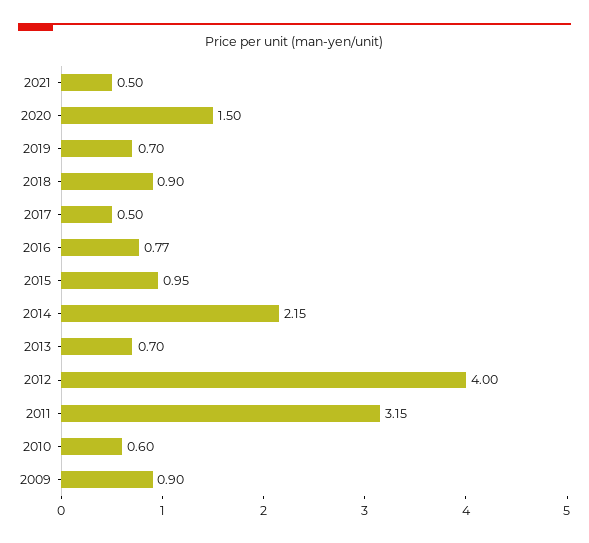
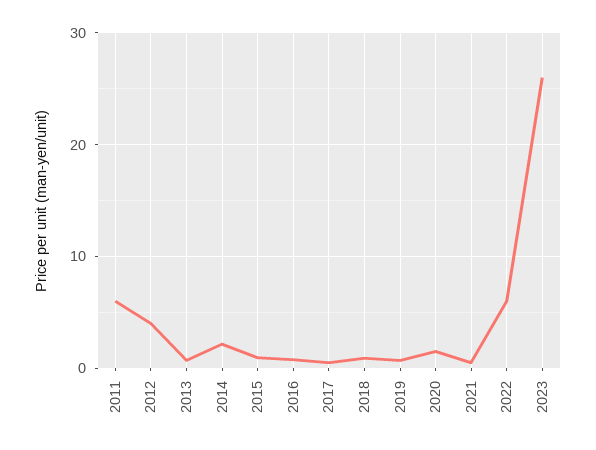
2011: 3.15 -> 6
2010: 0.6 -> none
2009: 0.9 -> none
2022: none -> 6
2023: none -> 26

